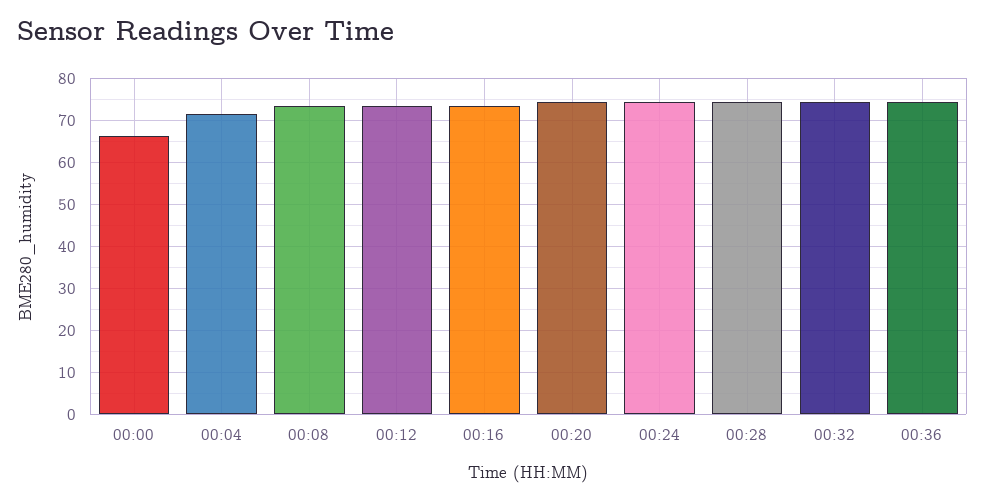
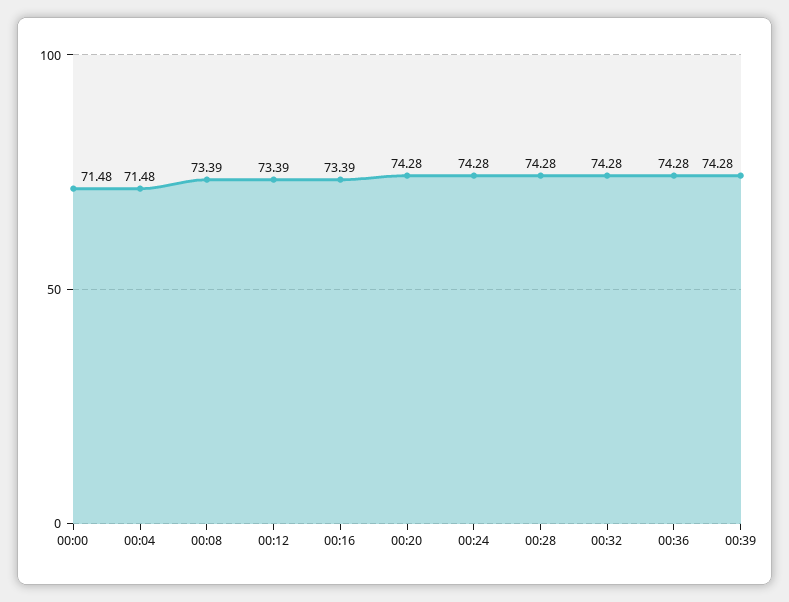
00:00: 66 -> 71.48
00:39: none -> 74.28

